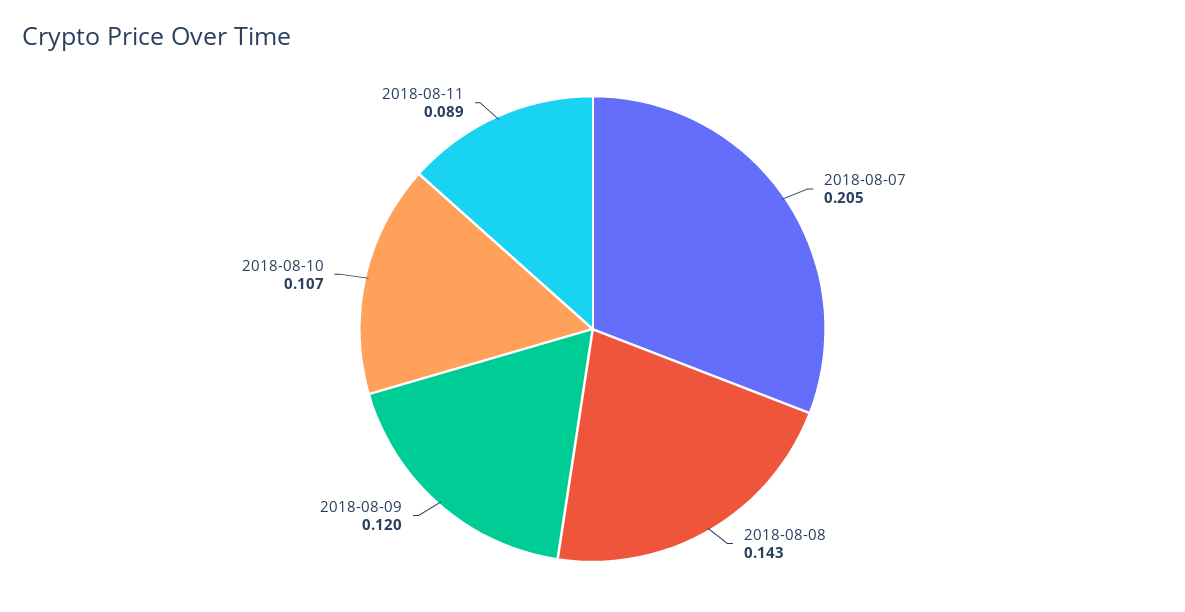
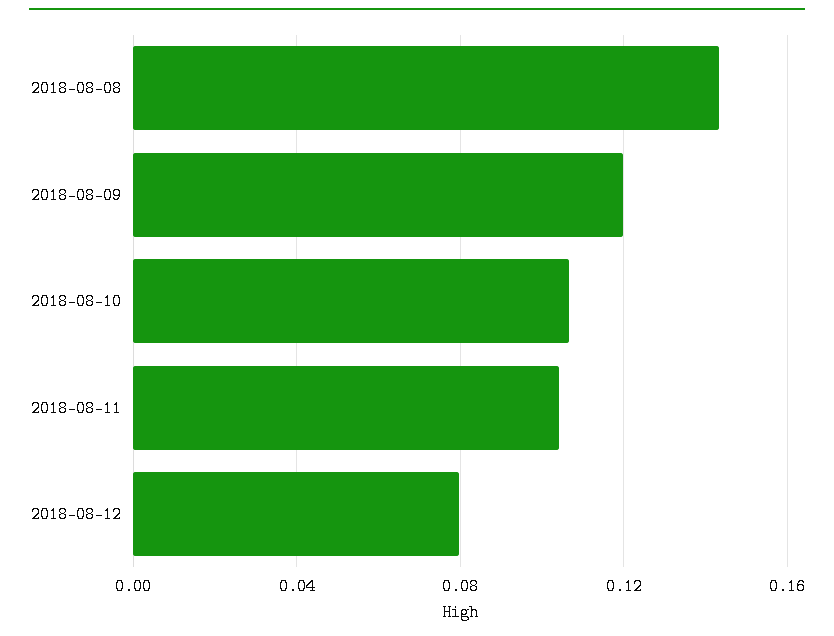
2018-08-07: 0.205 -> none
2018-08-11: 0.089 -> 0.105
2018-08-12: none -> 0.08

